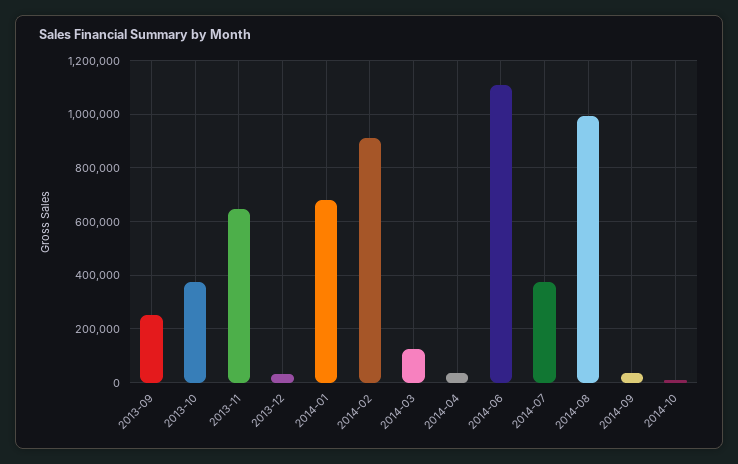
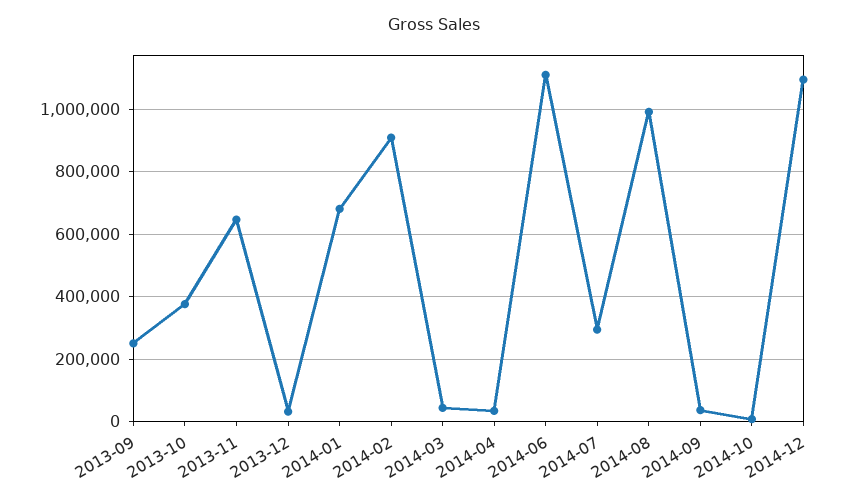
2014-03: 125000 -> 40000
2014-07: 375000 -> 300000
2014-12: none -> 1100000

